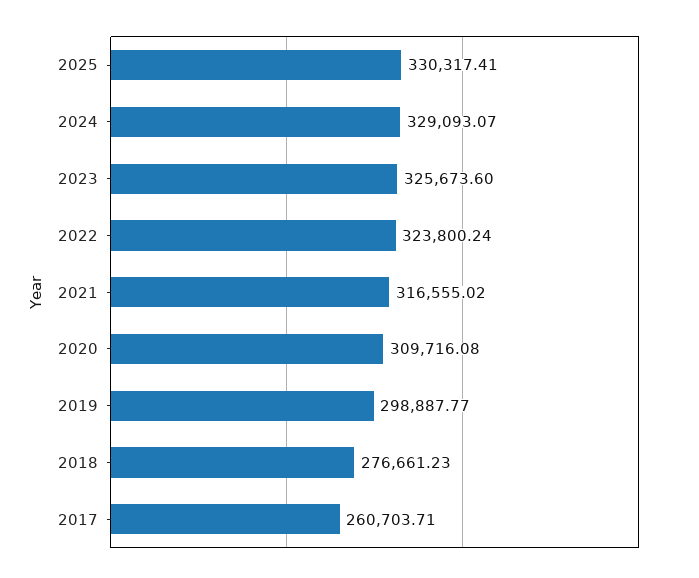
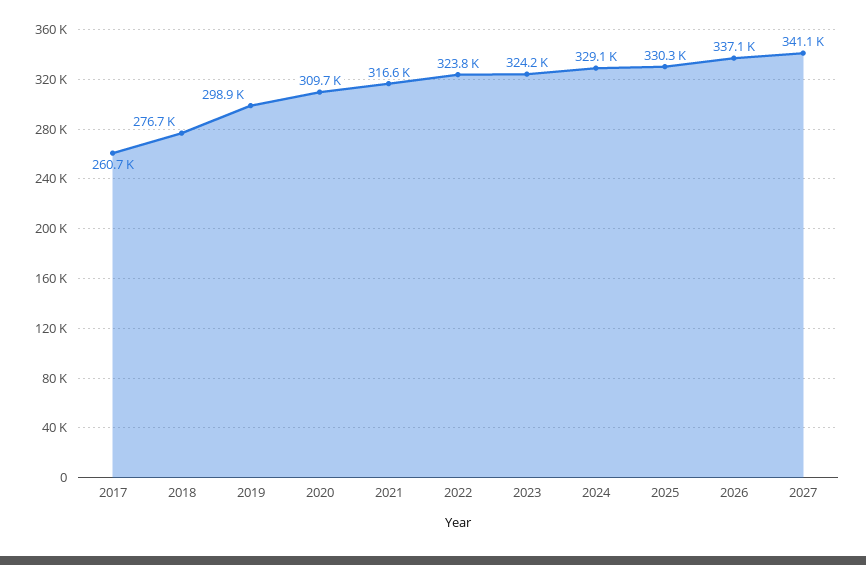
2023: 325673.6 -> 324200
2026: none -> 337100
2027: none -> 341100

